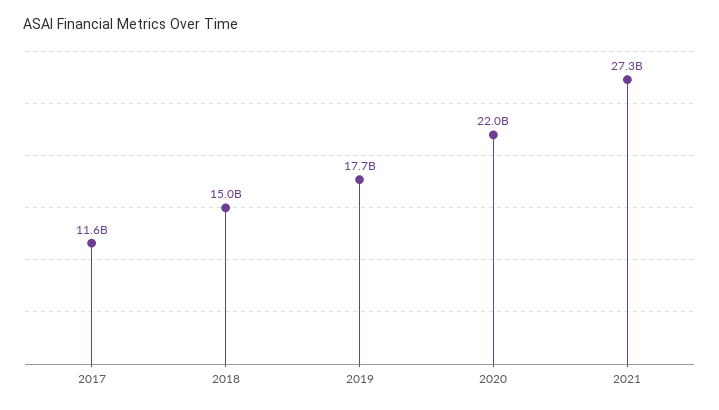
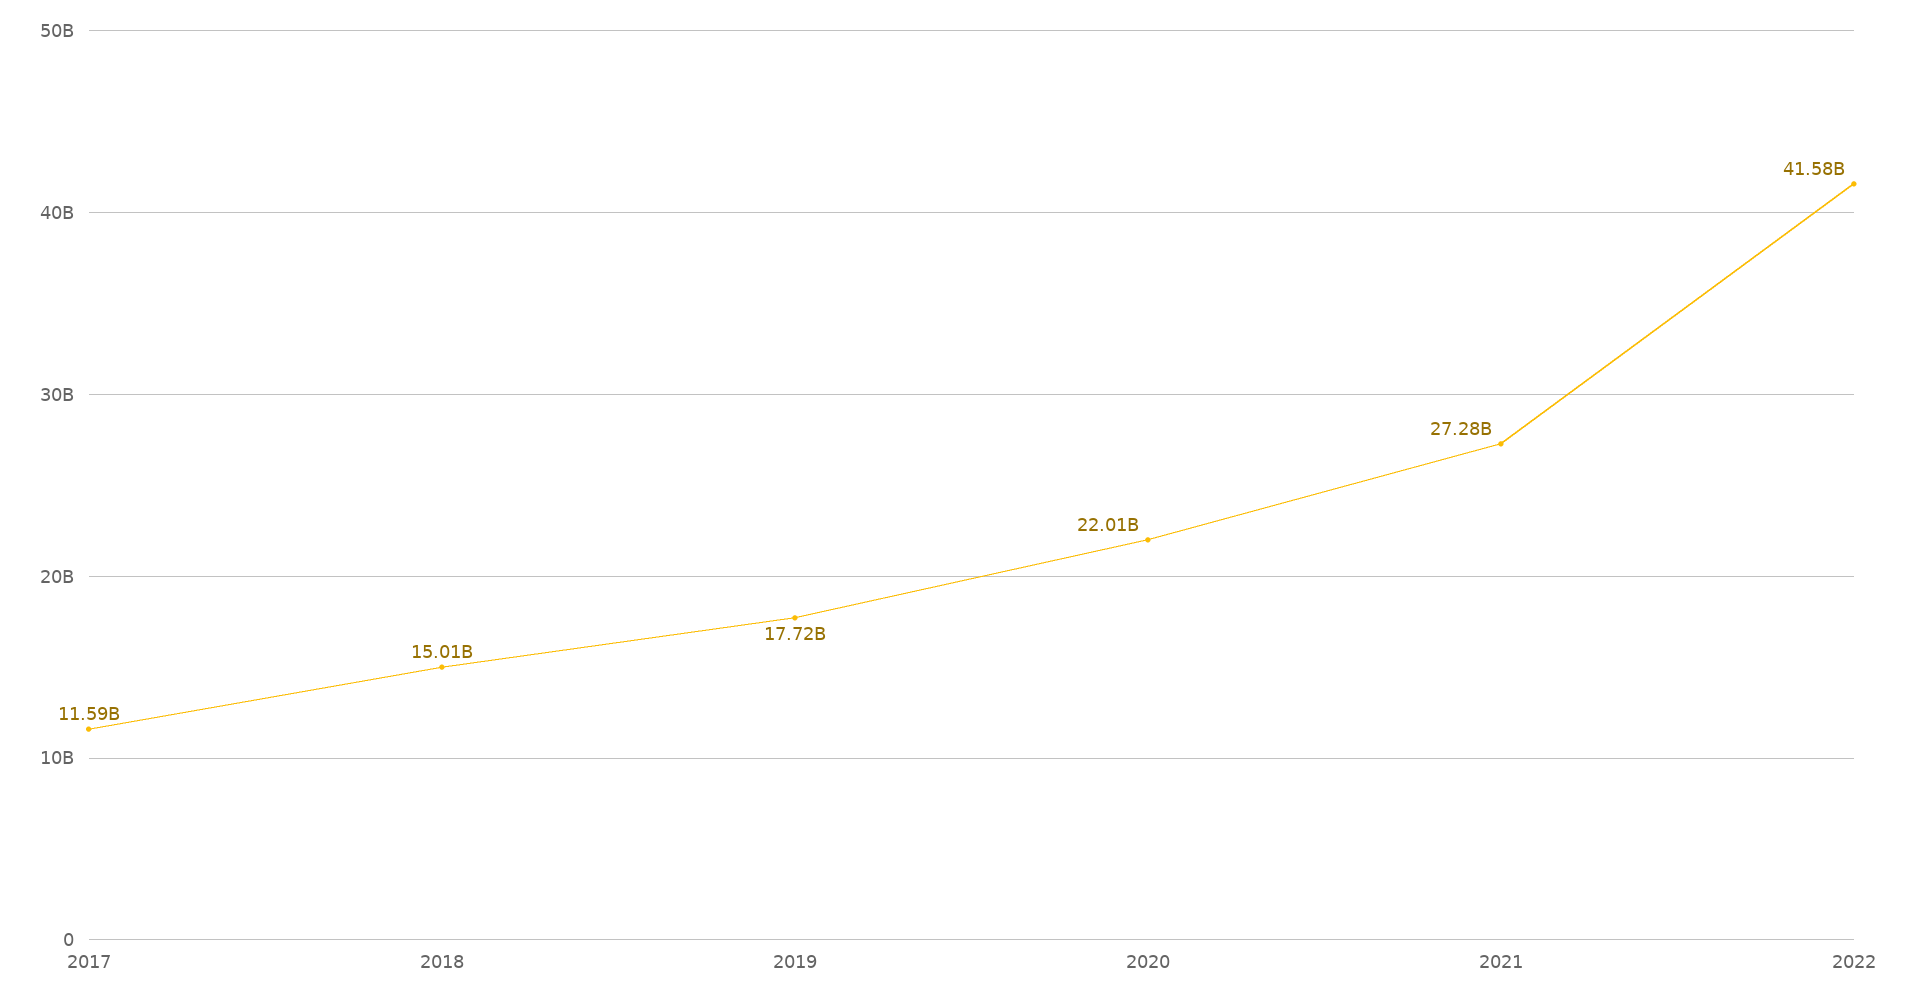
2022: none -> 41580000000

